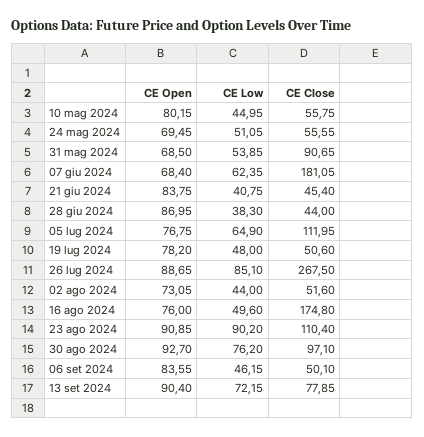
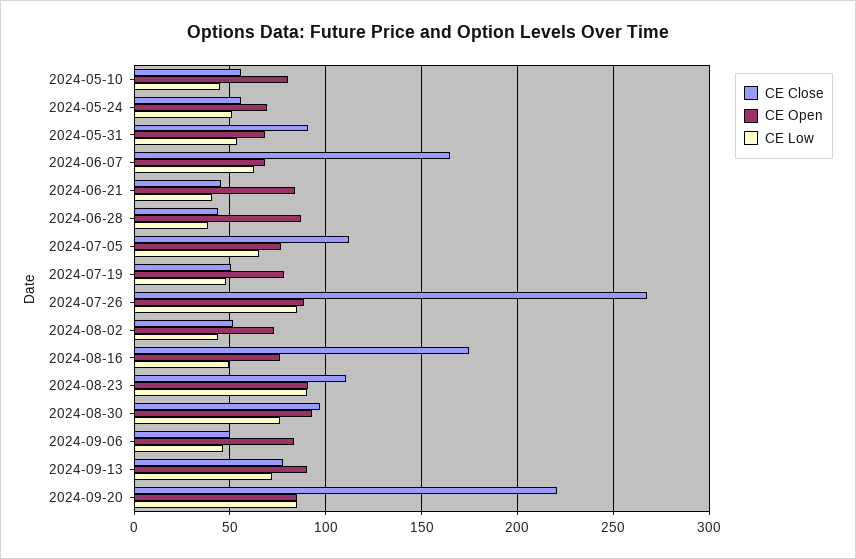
CE Close, 07 giu 2024: 181.05 -> 165
CE Close, 2024-09-20: none -> 220
CE Open, 2024-09-20: none -> 85
CE Low, 2024-09-20: none -> 85

